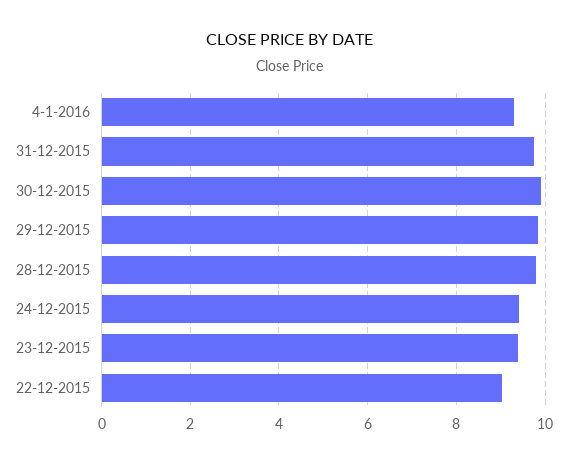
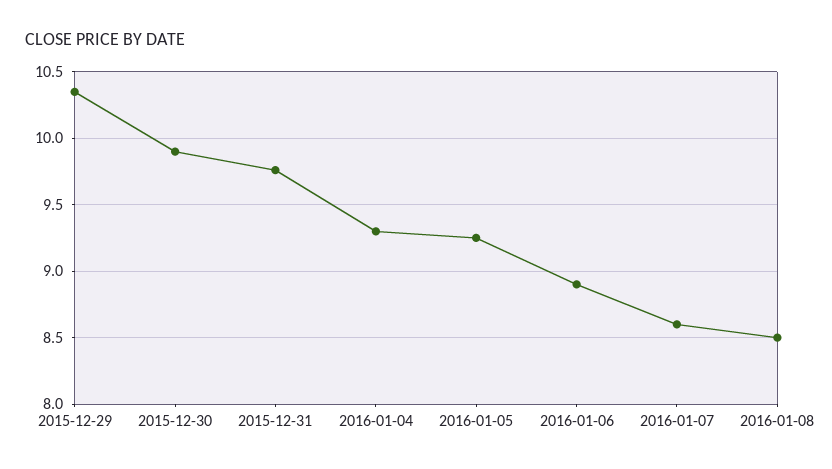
29-12-2015: 9.8 -> 10.35
28-12-2015: 9.8 -> none
24-12-2015: 9.4 -> none
23-12-2015: 9.4 -> none
22-12-2015: 9 -> none
2016-01-05: none -> 9.25
2016-01-06: none -> 8.9
2016-01-07: none -> 8.6
2016-01-08: none -> 8.5

